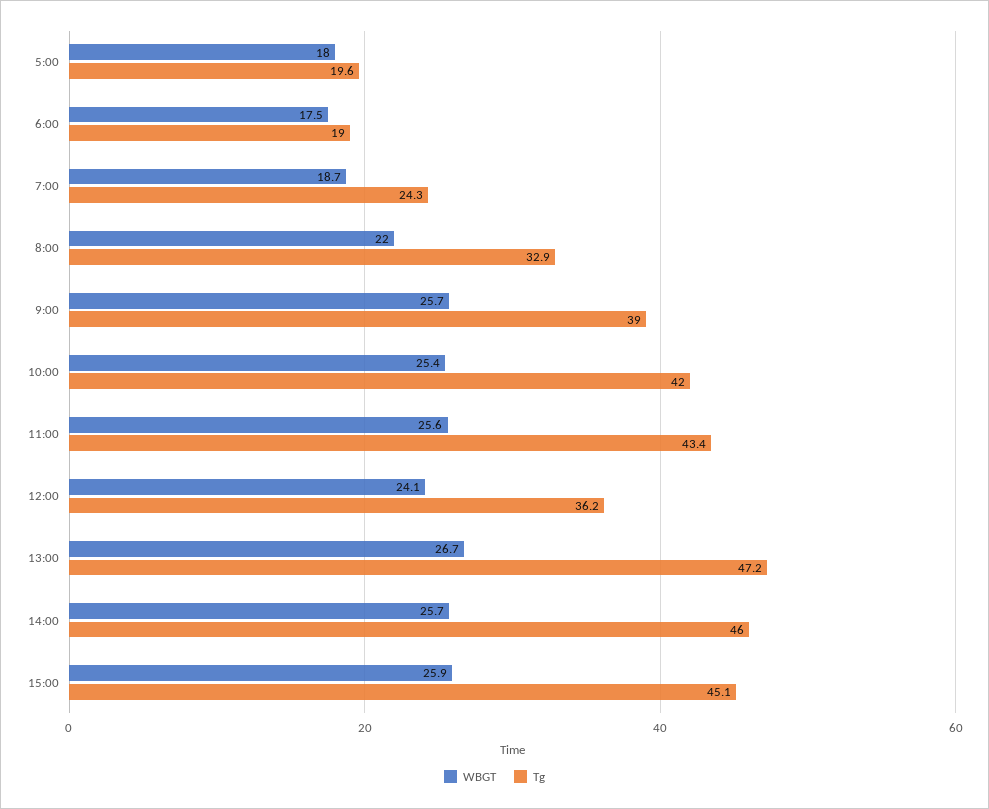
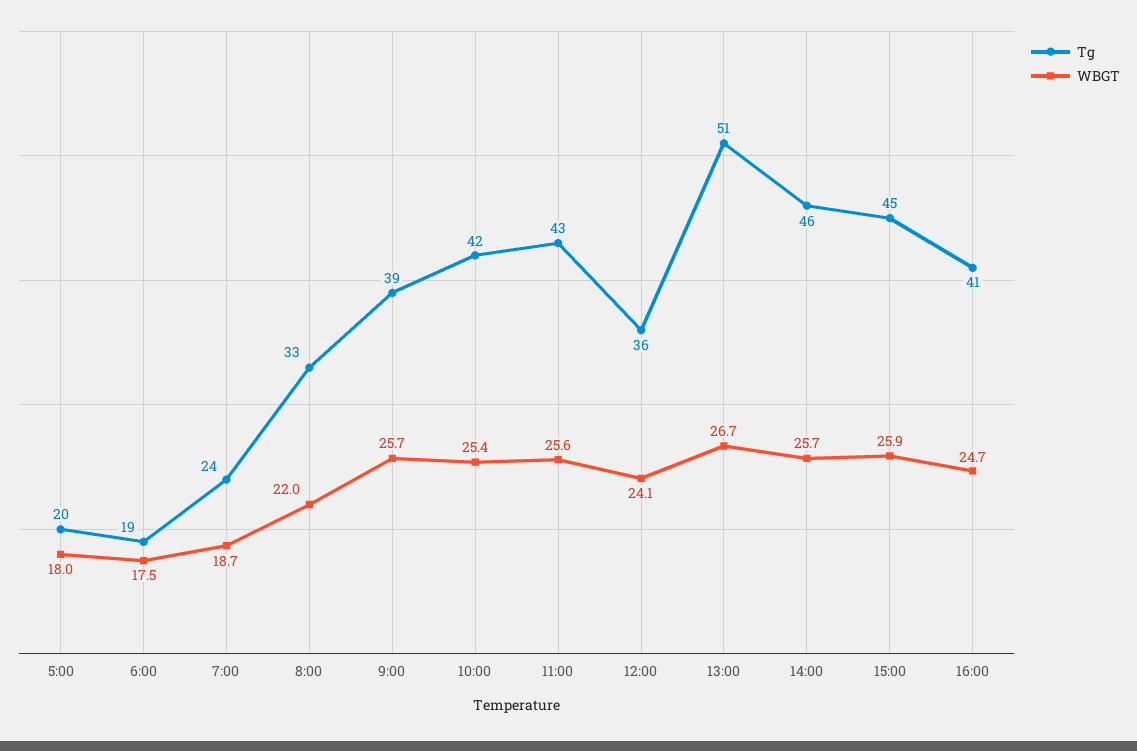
Tg, 13:00: 47.2 -> 51
Tg, 16:00: none -> 41
WBGT, 16:00: none -> 24.7

